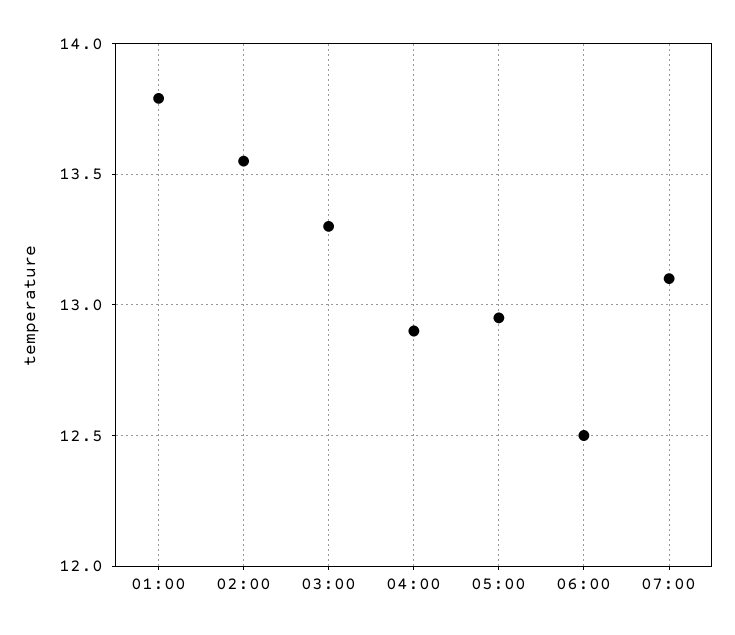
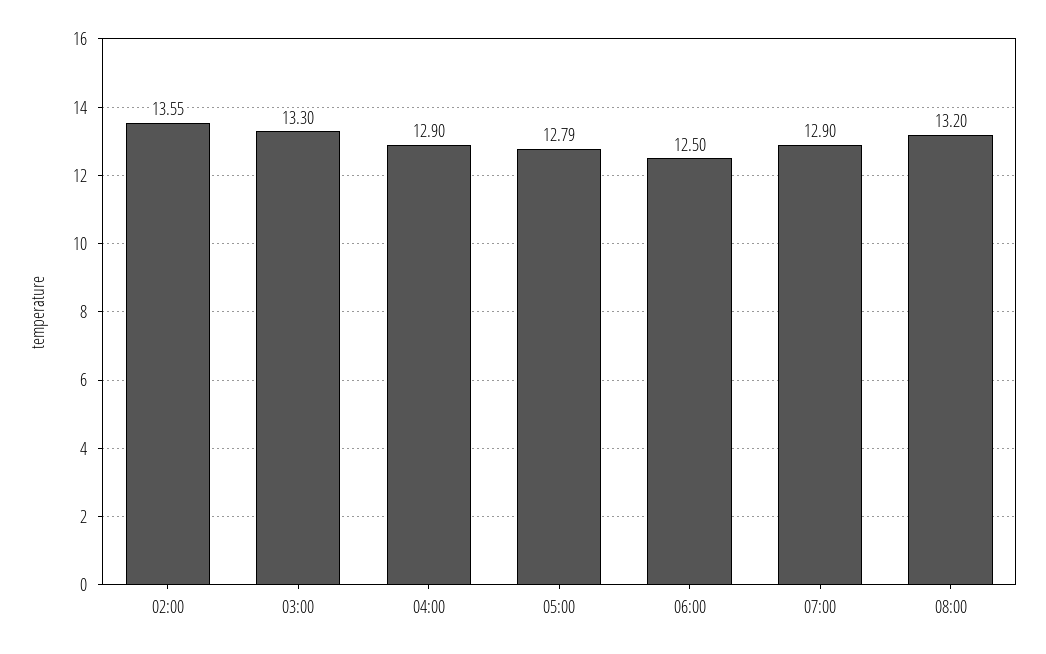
01:00: 13.8 -> none
05:00: 12.95 -> 12.79
07:00: 13.1 -> 12.9
08:00: none -> 13.2

